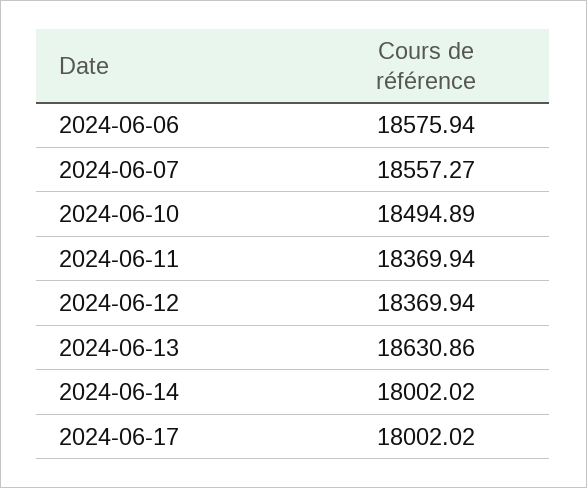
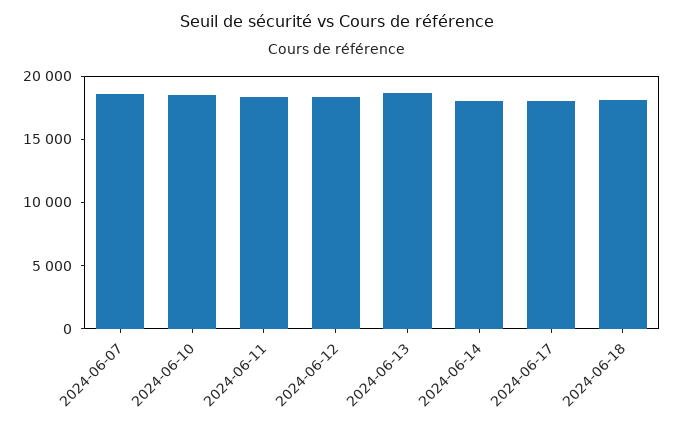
2024-06-06: 18575.94 -> none
2024-06-18: none -> 18000

